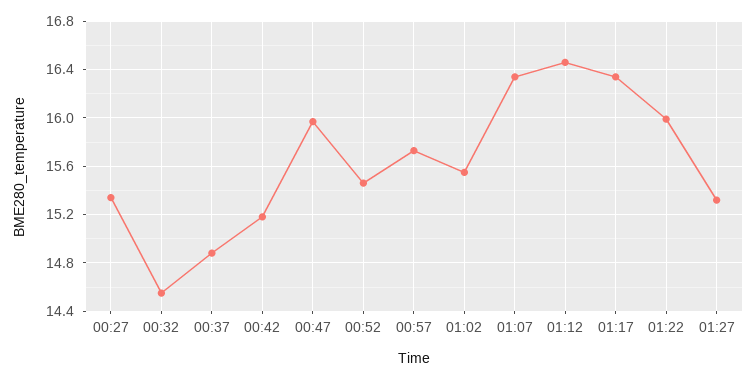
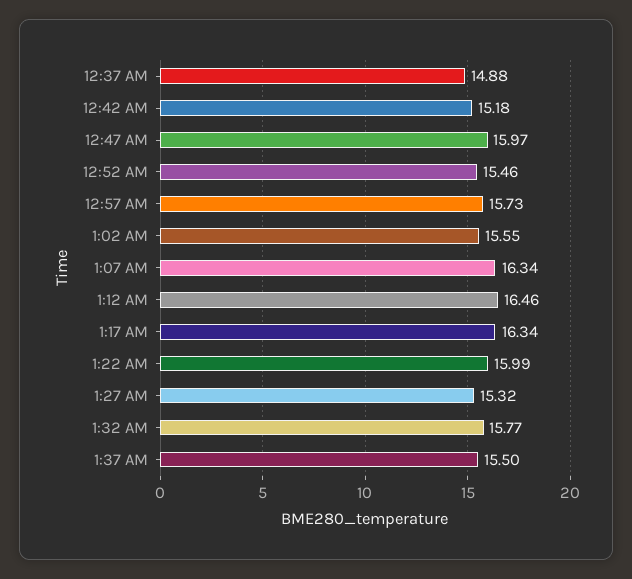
00:27: 15.35 -> none
00:32: 14.55 -> none
1:32 AM: none -> 15.77
1:37 AM: none -> 15.5

